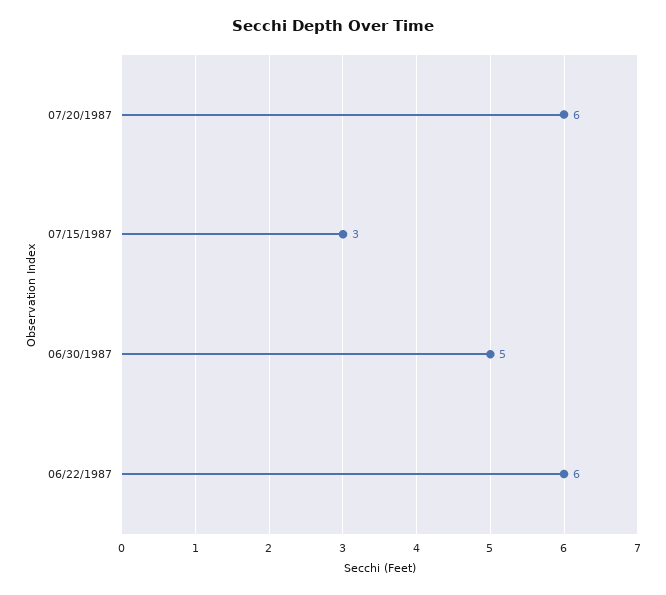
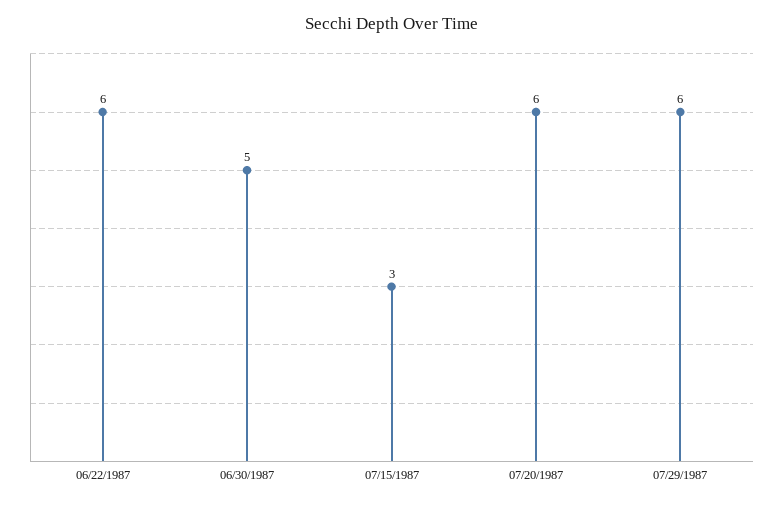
07/29/1987: none -> 6

